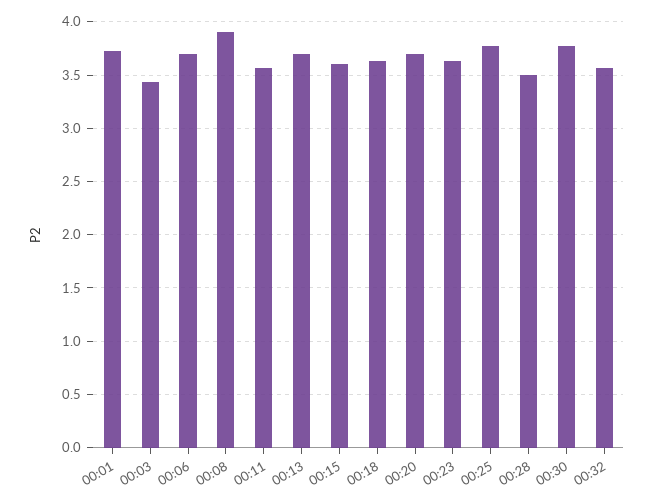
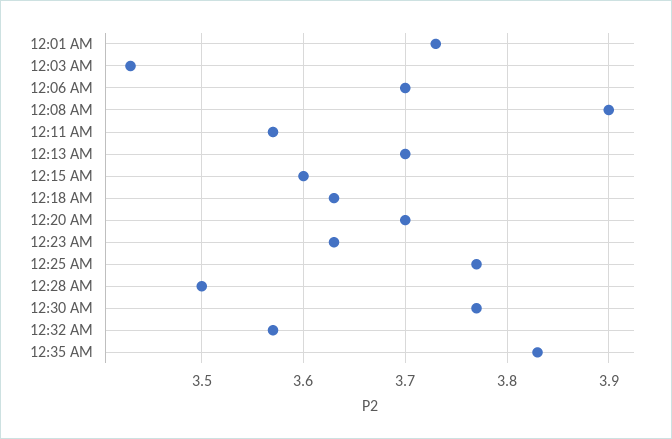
12:35 AM: none -> 3.83

